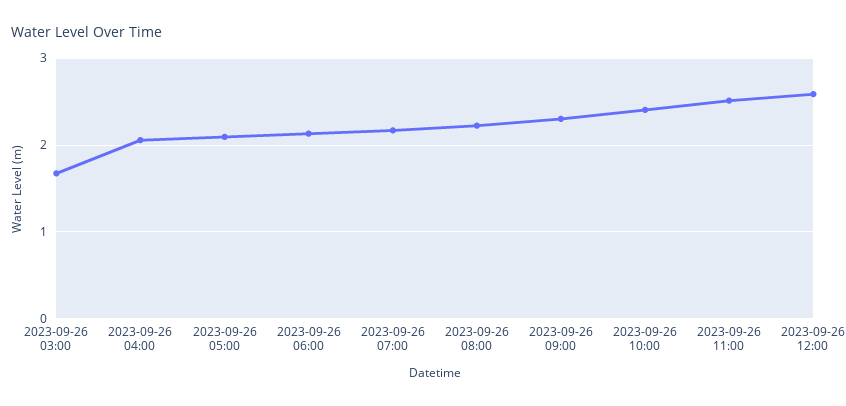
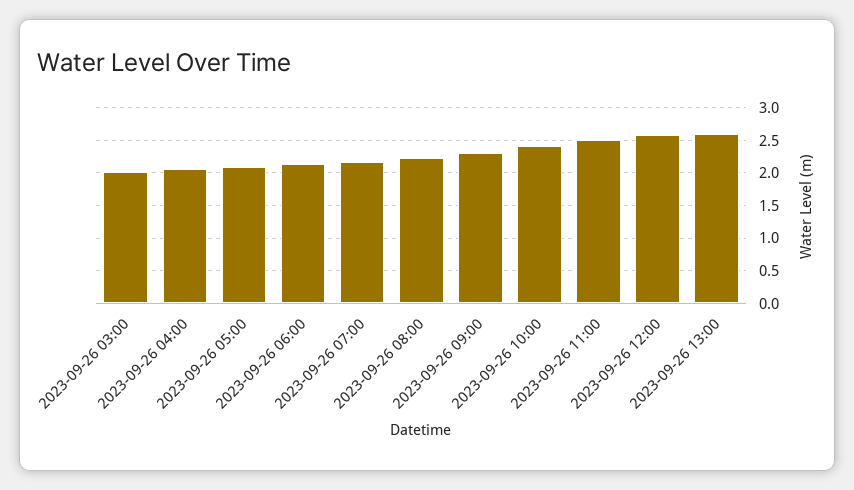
2023-09-26 03:00: 1.7 -> 2
2023-09-26 13:00: none -> 2.6

